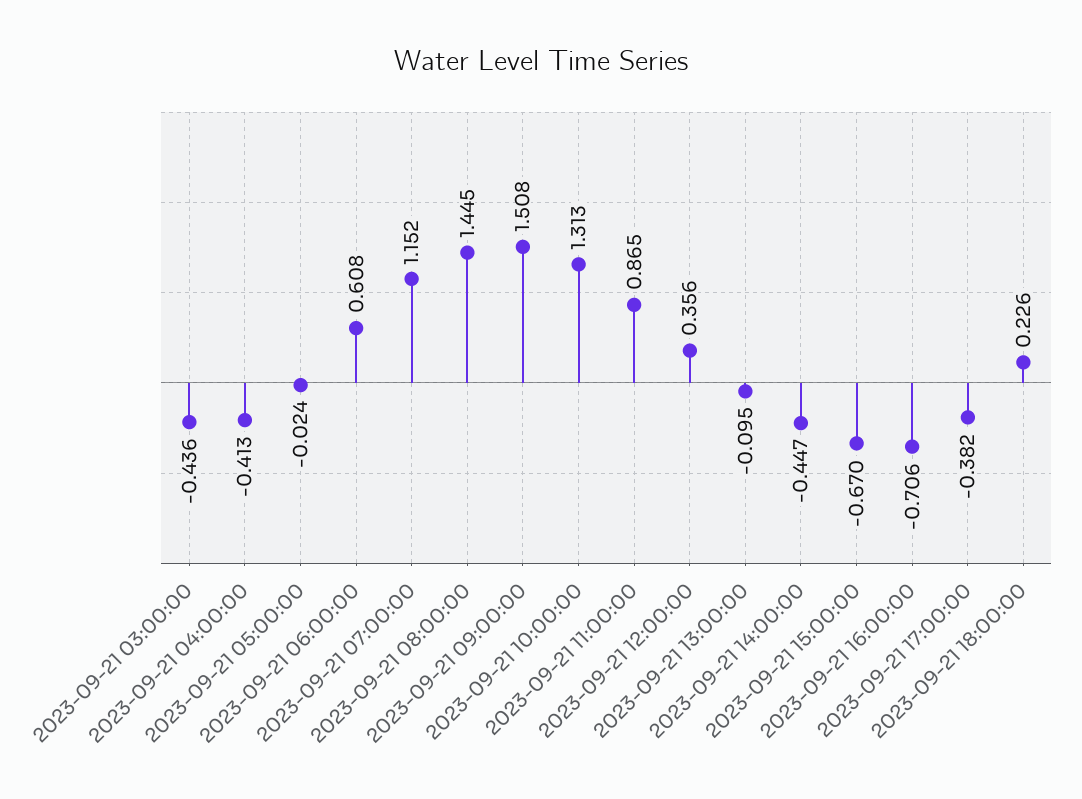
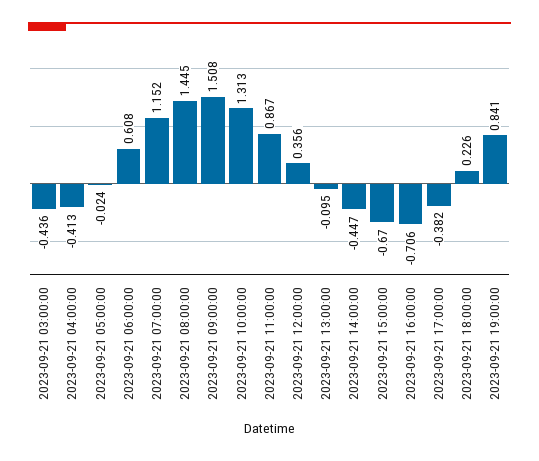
2023-09-21 11:00:00: 0.865 -> 0.867
2023-09-21 19:00:00: none -> 0.841

